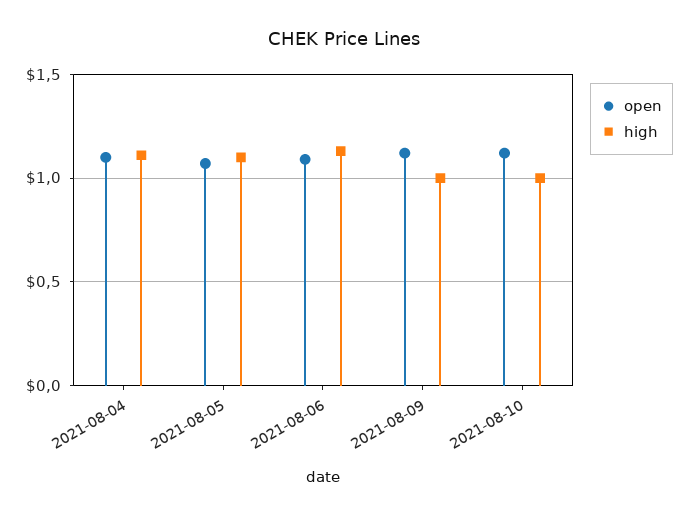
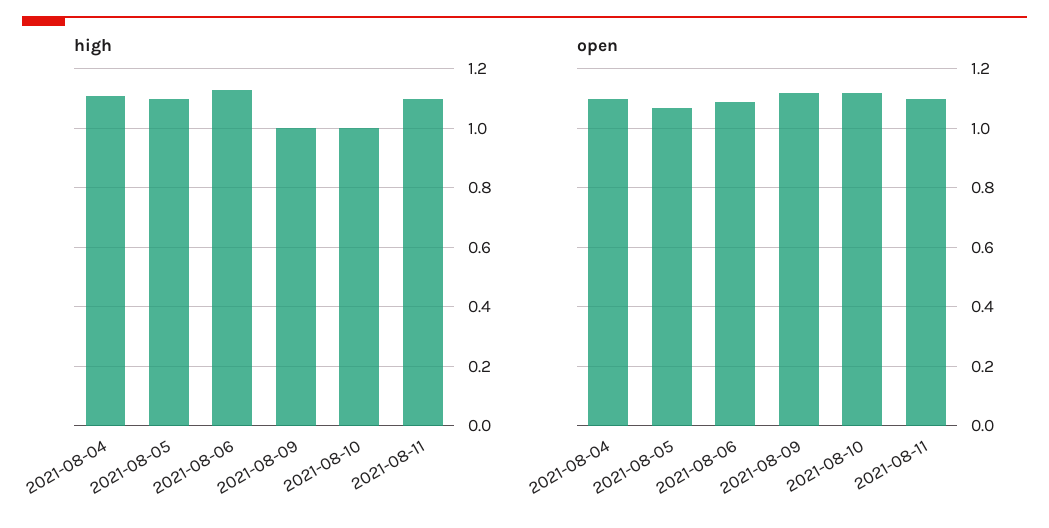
high, 2021-08-11: none -> 1.1
open, 2021-08-11: none -> 1.1

